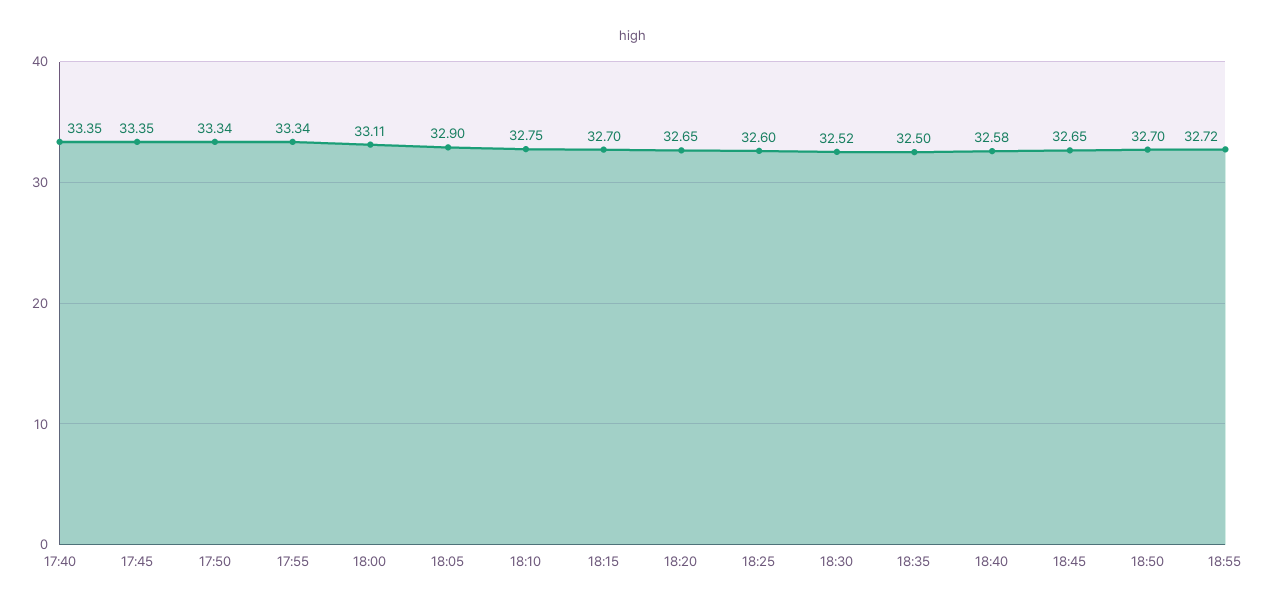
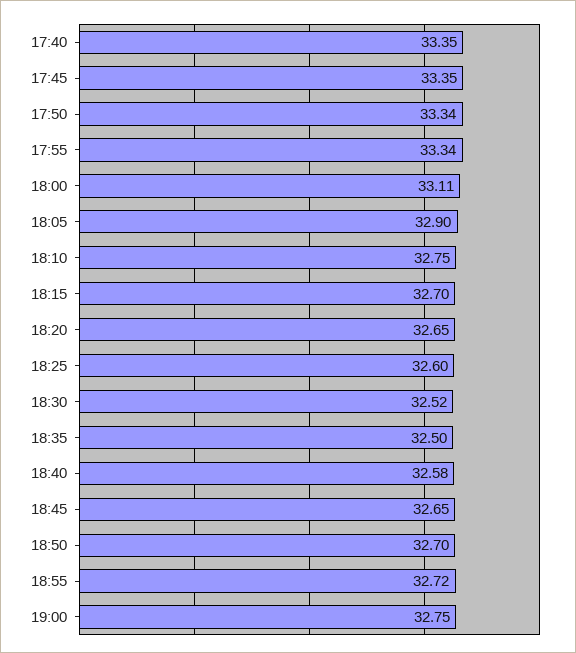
19:00: none -> 32.75

